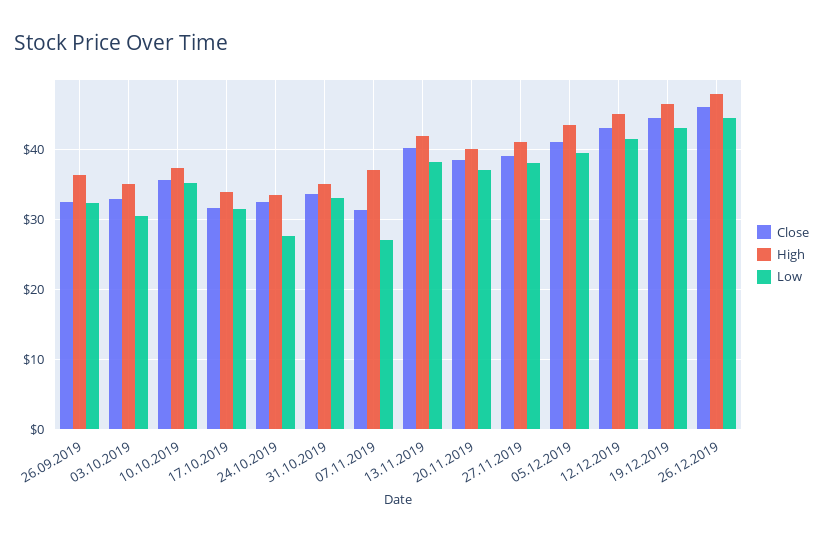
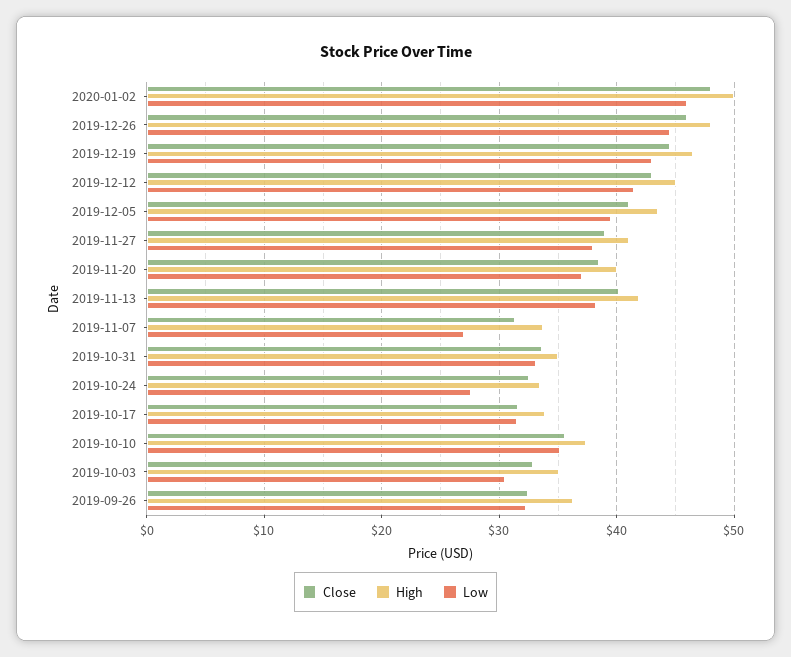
High, 07.11.2019: 37 -> 34
Close, 2020-01-02: none -> 48
High, 2020-01-02: none -> 50
Low, 2020-01-02: none -> 46

